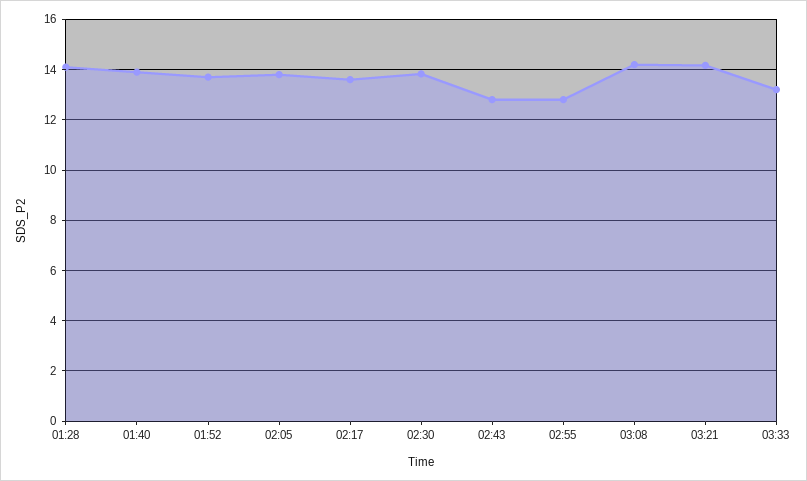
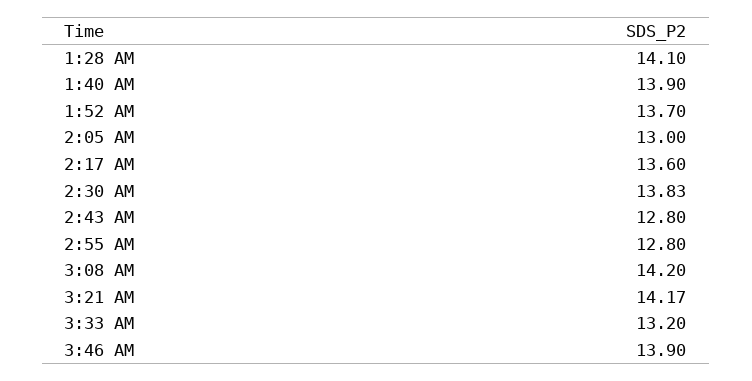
02:05: 13.75 -> 13
3:46 AM: none -> 13.9

